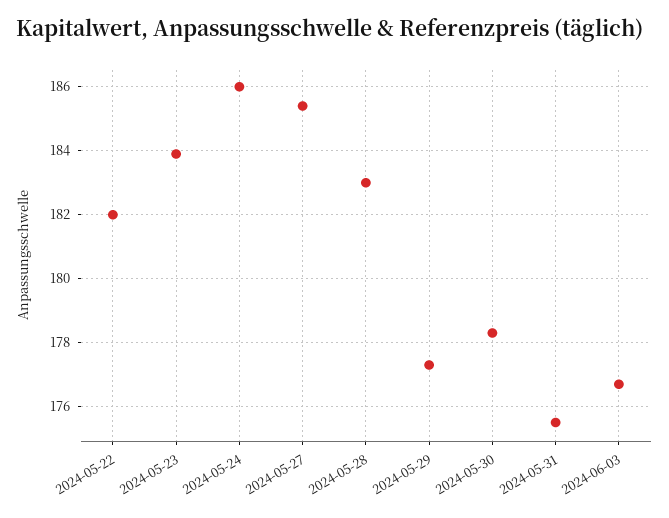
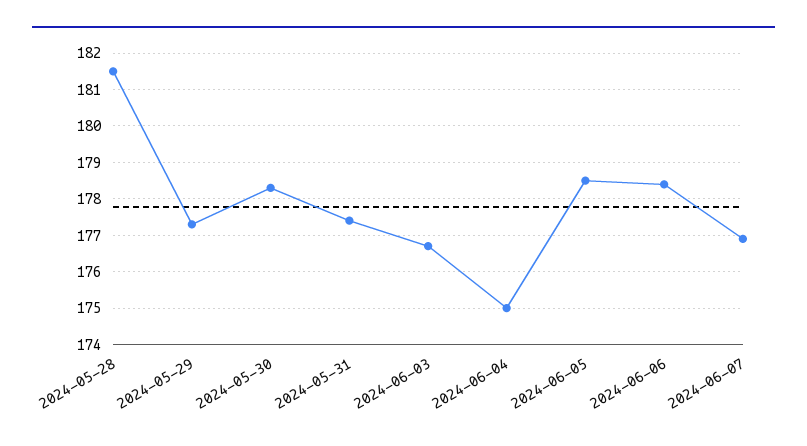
2024-05-22: 182 -> none
2024-05-23: 184 -> none
2024-05-24: 186 -> none
2024-05-27: 185.5 -> none
2024-05-28: 183 -> 181.5
2024-05-31: 175.5 -> 177.5
2024-06-04: none -> 175
2024-06-05: none -> 178.5
2024-06-06: none -> 178.5
2024-06-07: none -> 177

